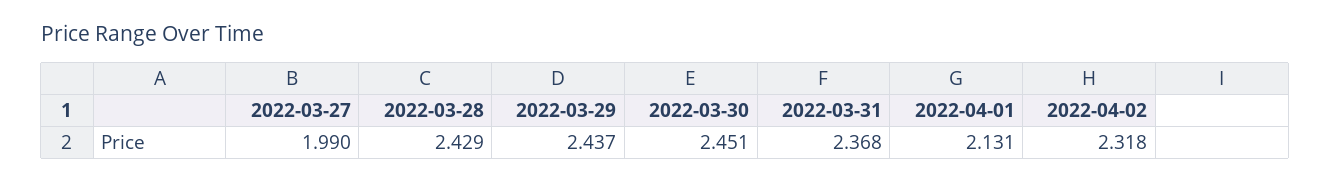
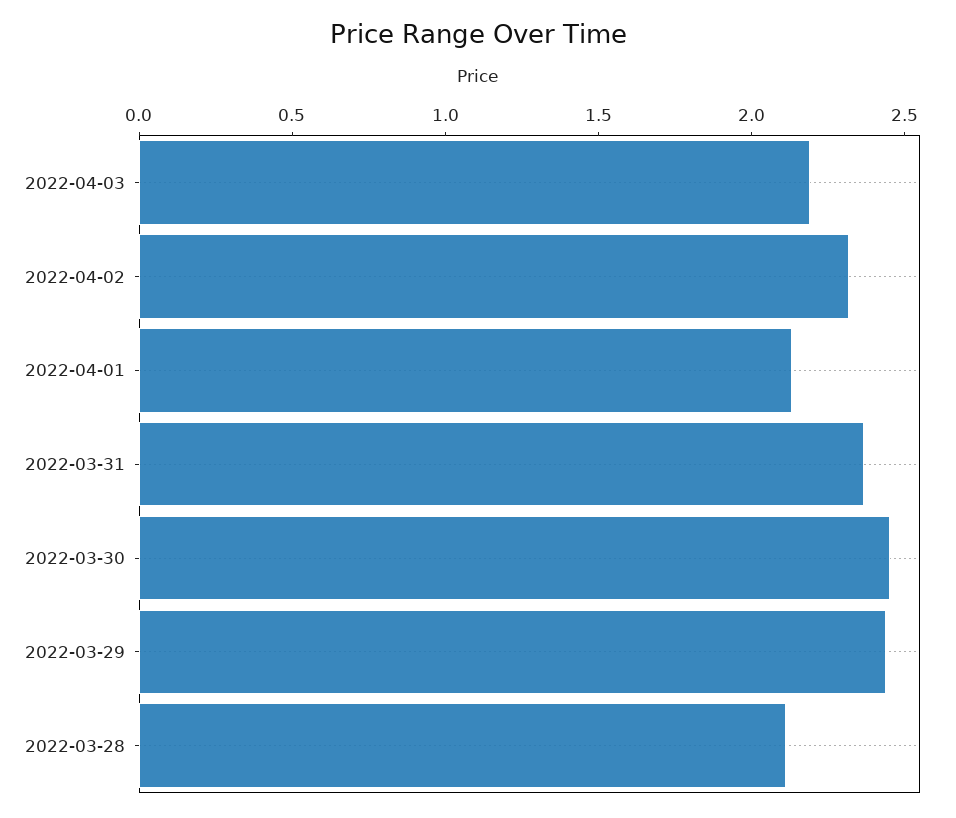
2022-03-27: 1.99 -> none
2022-03-28: 2.429 -> 2.1
2022-04-03: none -> 2.2

